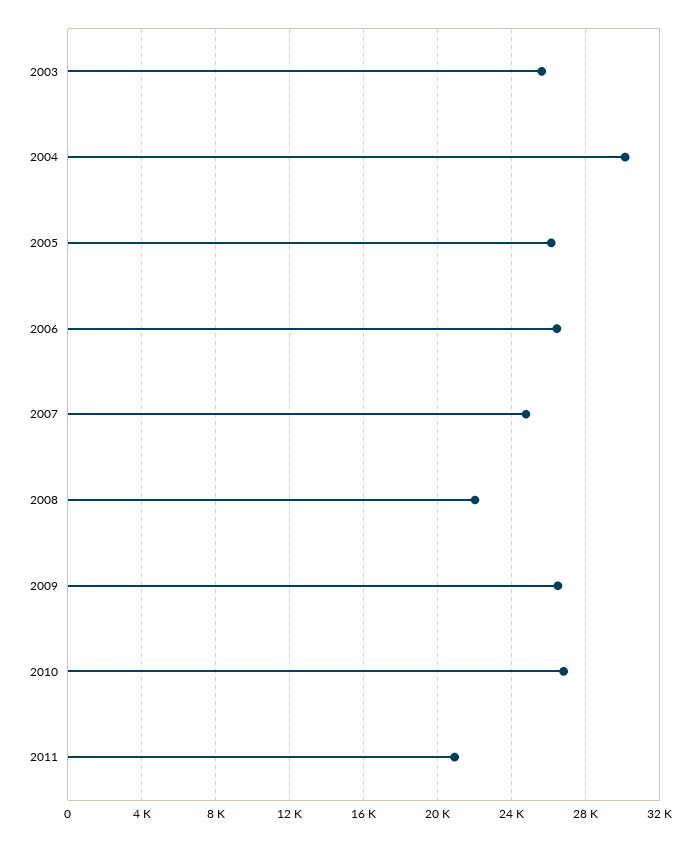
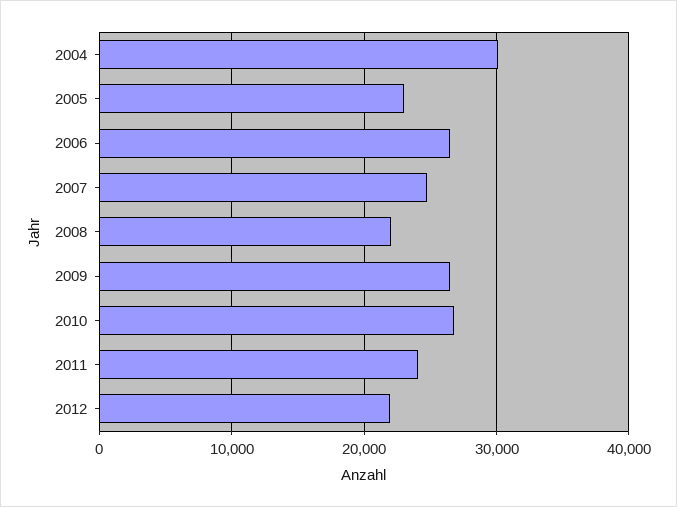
2003: 25500 -> none
2005: 26000 -> 23000
2011: 21000 -> 24000
2012: none -> 22000

